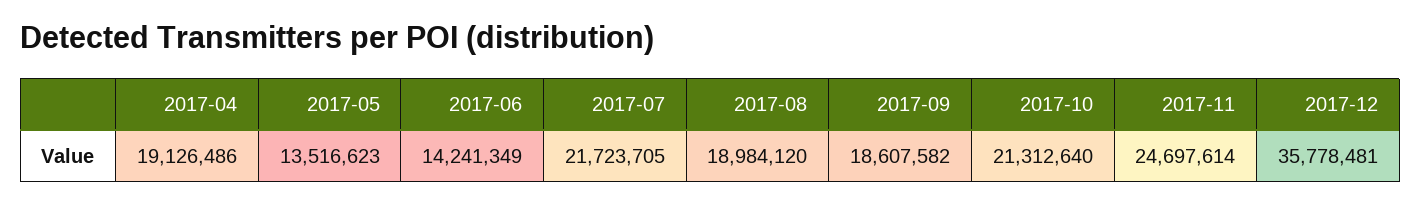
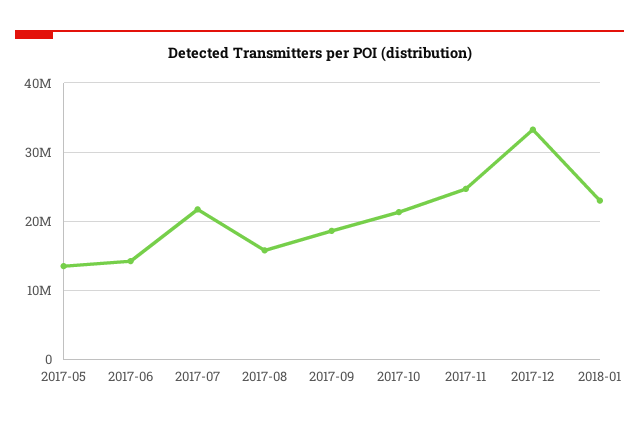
2017-04: 19126486 -> none
2017-08: 18984120 -> 16000000
2017-12: 35778481 -> 33000000
2018-01: none -> 23000000

